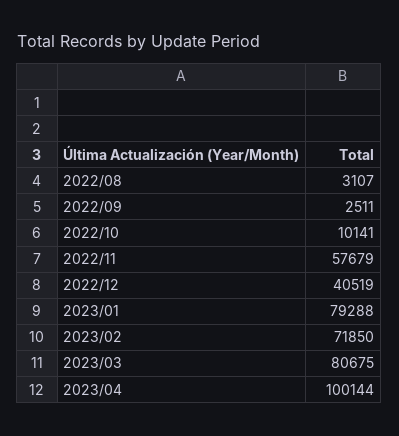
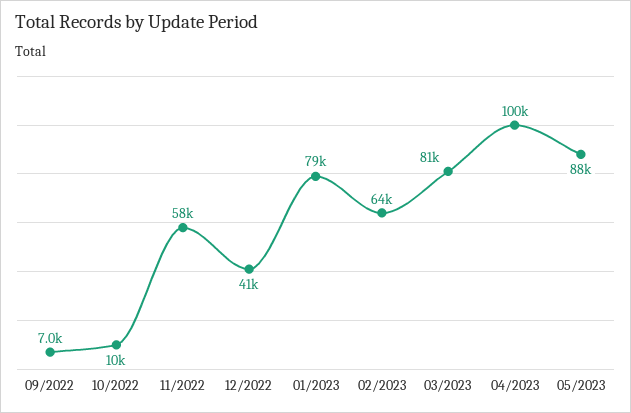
2022/08: 3107 -> none
2022/09: 2511 -> 7000
2023/02: 71850 -> 64000
05/2023: none -> 88000

